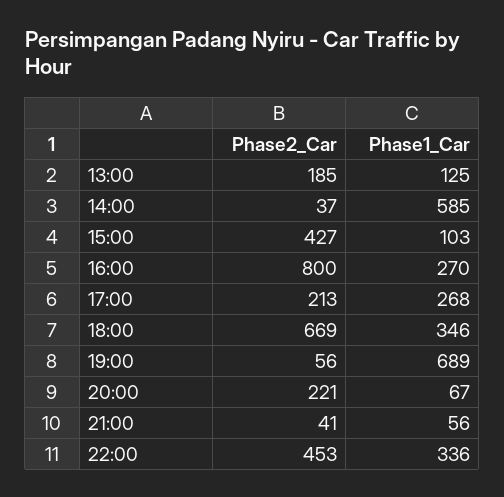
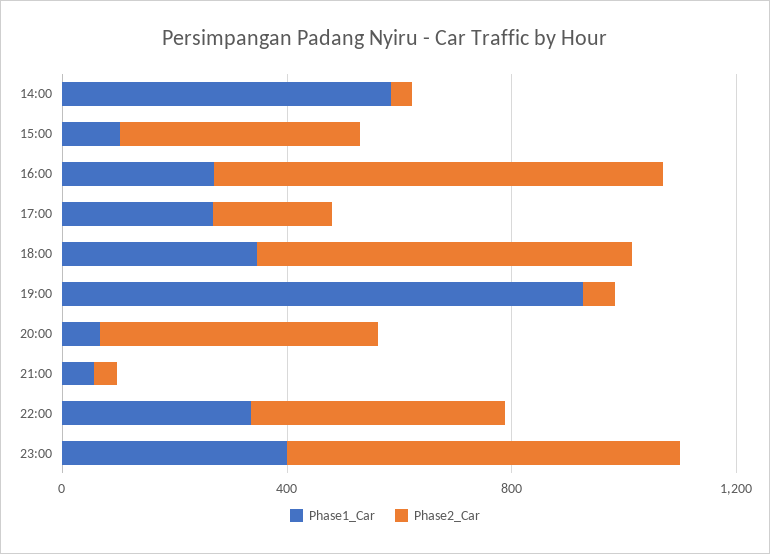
Phase2_Car, 13:00: 185 -> none
Phase1_Car, 13:00: 125 -> none
Phase1_Car, 19:00: 689 -> 900
Phase2_Car, 20:00: 221 -> 500
Phase1_Car, 23:00: none -> 400
Phase2_Car, 23:00: none -> 700

